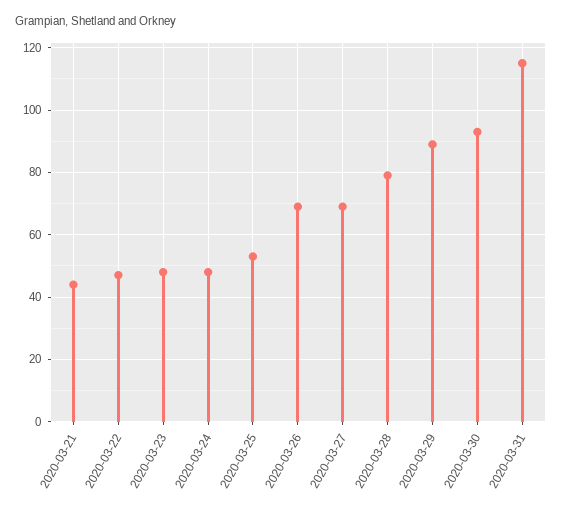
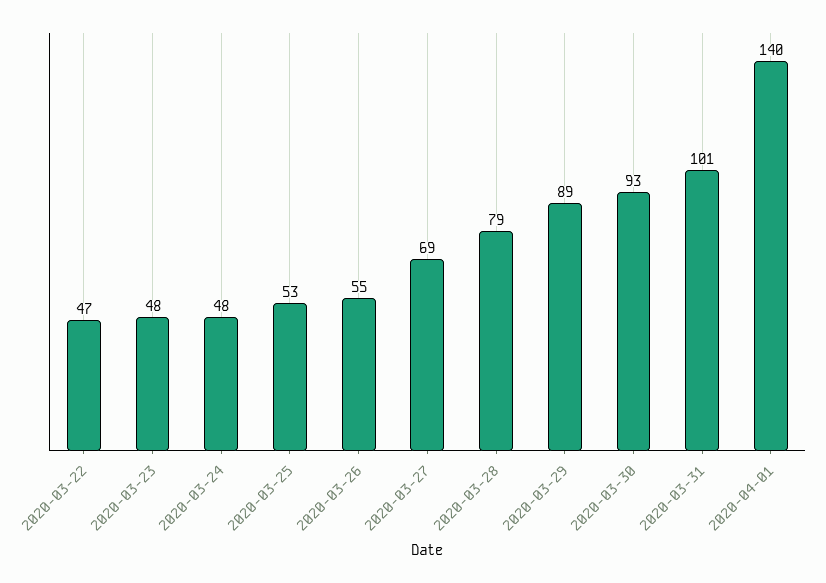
2020-03-21: 45 -> none
2020-03-26: 70 -> 55
2020-03-31: 115 -> 101
2020-04-01: none -> 140

